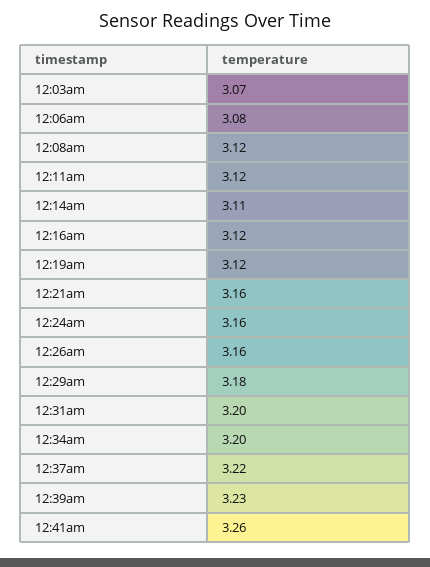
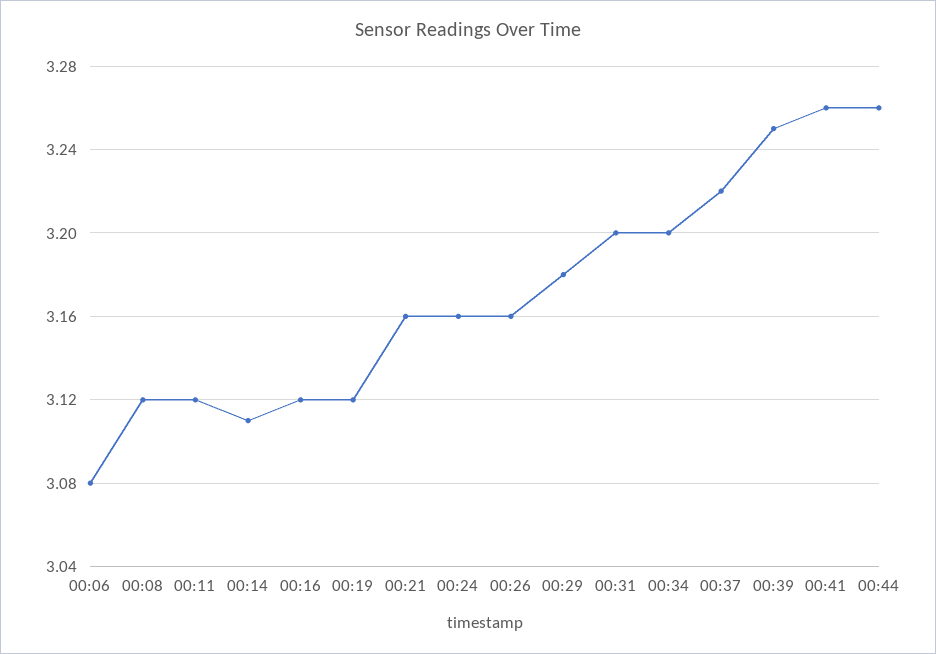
12:03am: 3.07 -> none
12:39am: 3.23 -> 3.25
00:44: none -> 3.26

